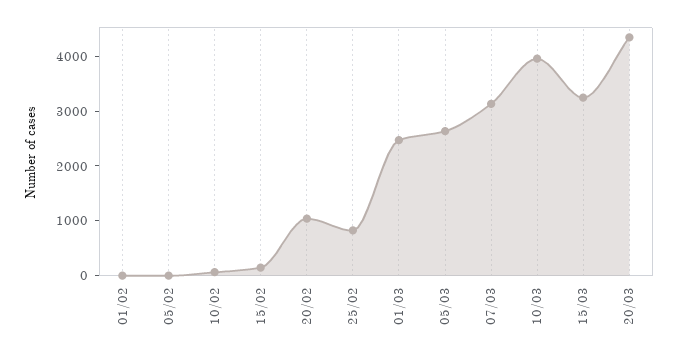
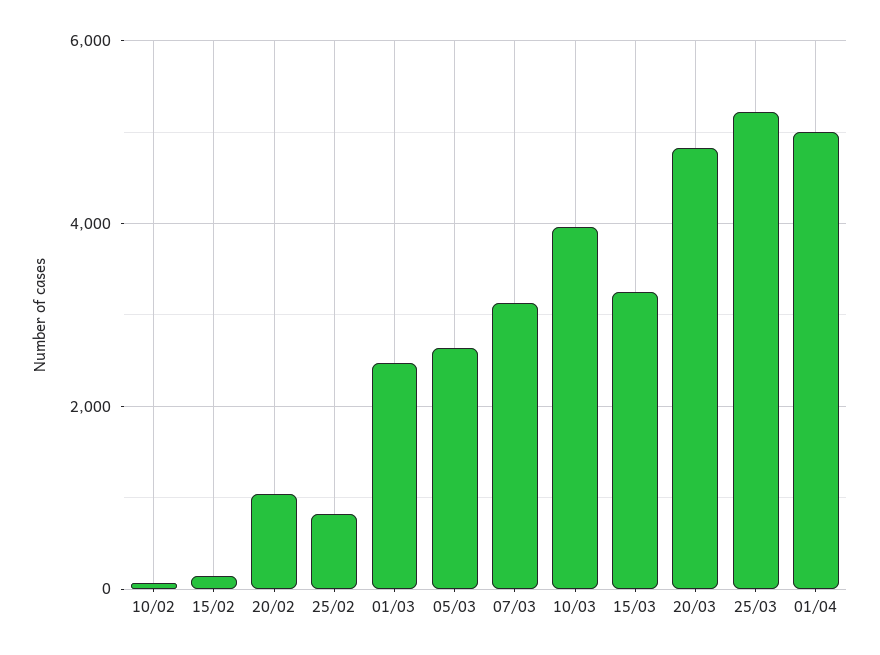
01/02: 0 -> none
05/02: 0 -> none
20/03: 4400 -> 4800
25/03: none -> 5200
01/04: none -> 5000

